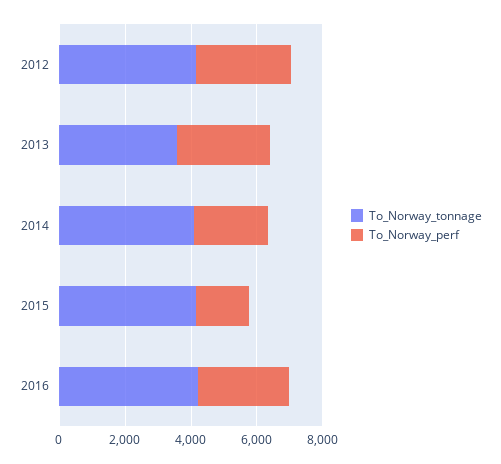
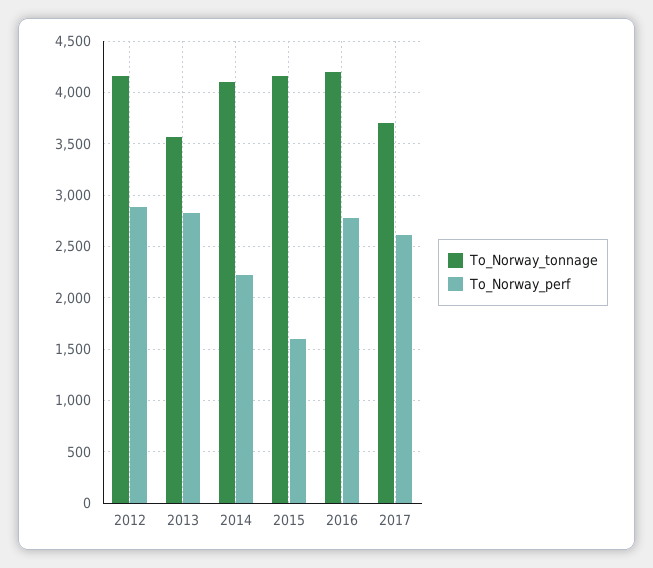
To_Norway_tonnage, 2017: none -> 3700
To_Norway_perf, 2017: none -> 2600

